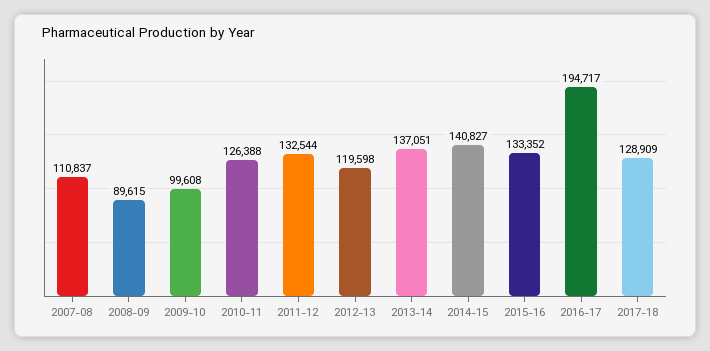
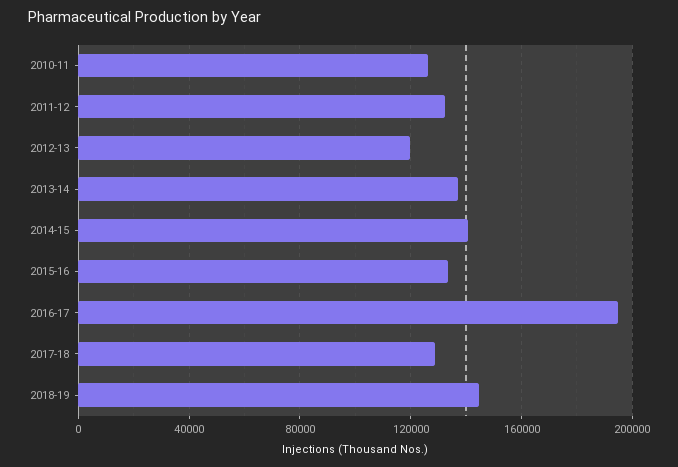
2007-08: 110837 -> none
2008-09: 89615 -> none
2009-10: 99608 -> none
2018-19: none -> 145000

